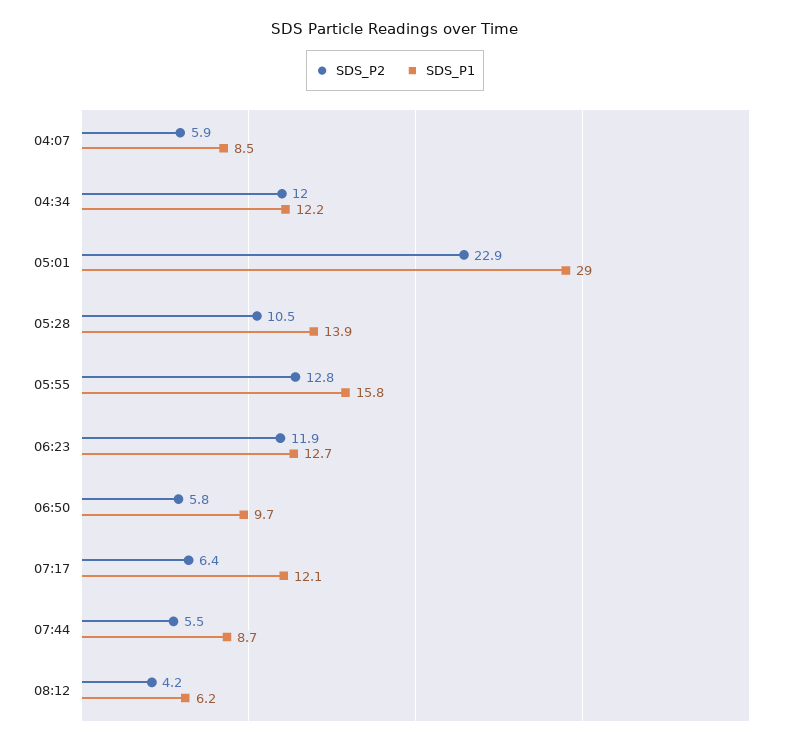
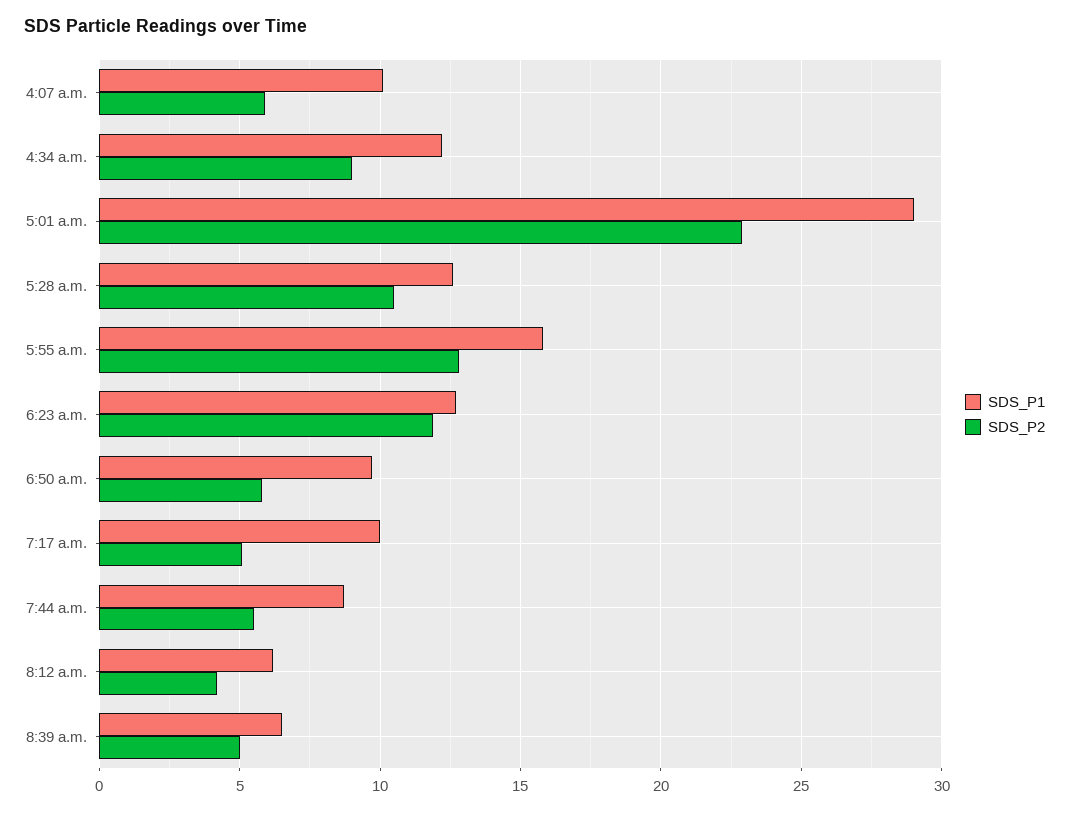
SDS_P1, 04:07: 8.5 -> 10
SDS_P2, 04:34: 12 -> 9
SDS_P1, 05:28: 13.9 -> 12.5
SDS_P2, 07:17: 6.4 -> 5
SDS_P1, 07:17: 12.1 -> 10
SDS_P1, 8:39 a.m.: none -> 6.5
SDS_P2, 8:39 a.m.: none -> 5

